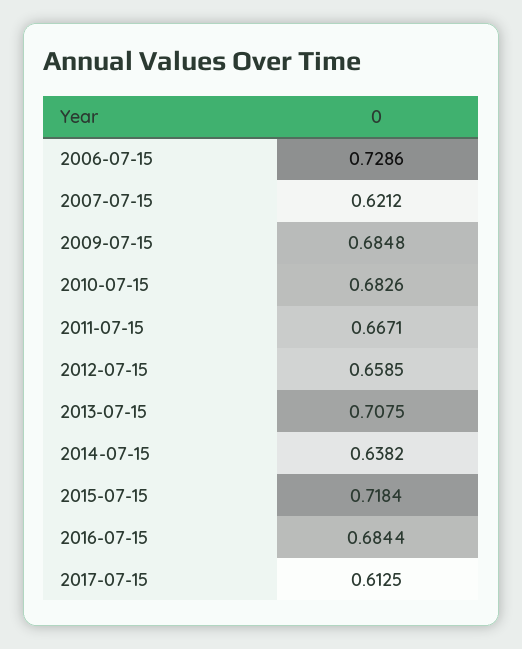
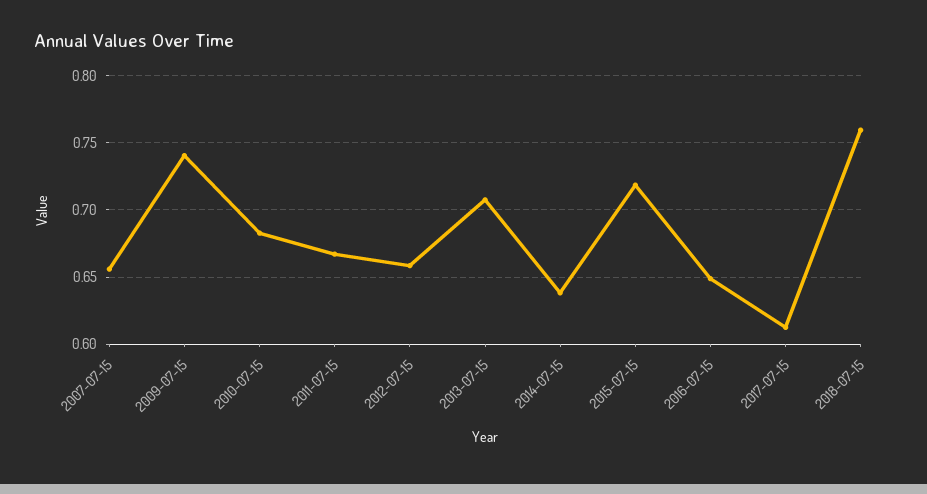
2006-07-15: 0.7286 -> none
2007-07-15: 0.6212 -> 0.655
2009-07-15: 0.6848 -> 0.74
2016-07-15: 0.6844 -> 0.65
2018-07-15: none -> 0.76

